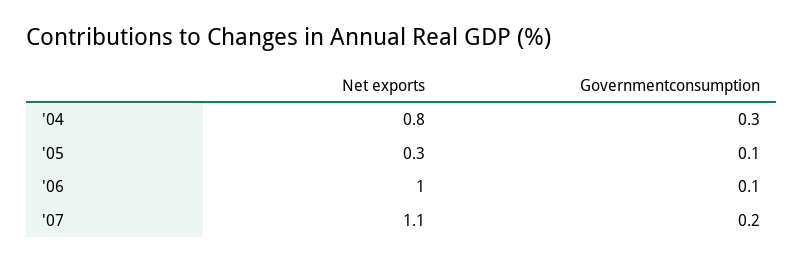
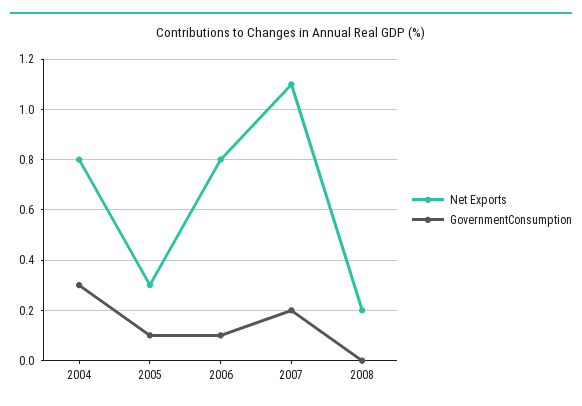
Net exports, '06: 1 -> 0.8
Net exports, 2008: none -> 0.2
Governmentconsumption, 2008: none -> 0

